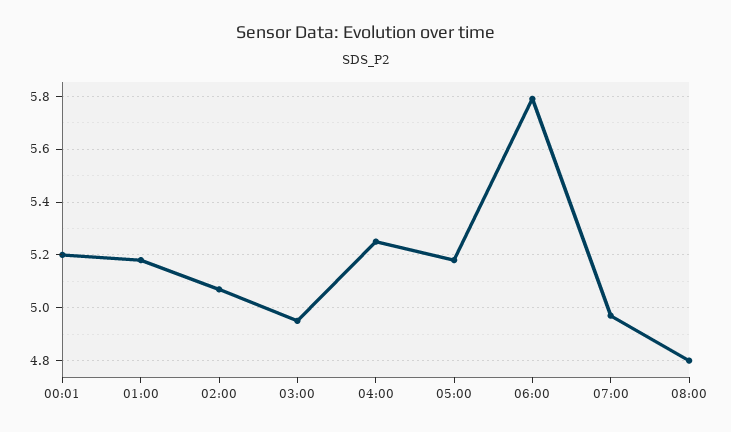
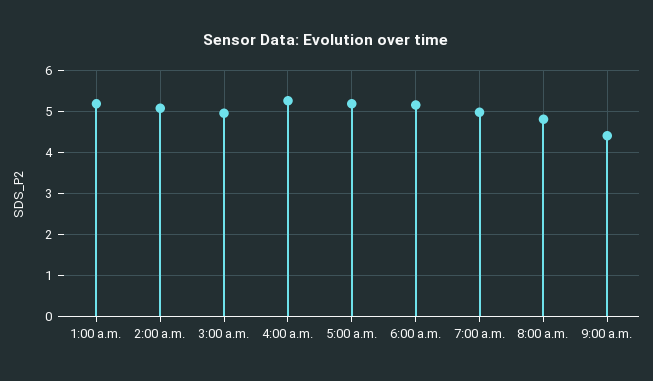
00:01: 5.2 -> none
06:00: 5.8 -> 5.2
9:00 a.m.: none -> 4.4

